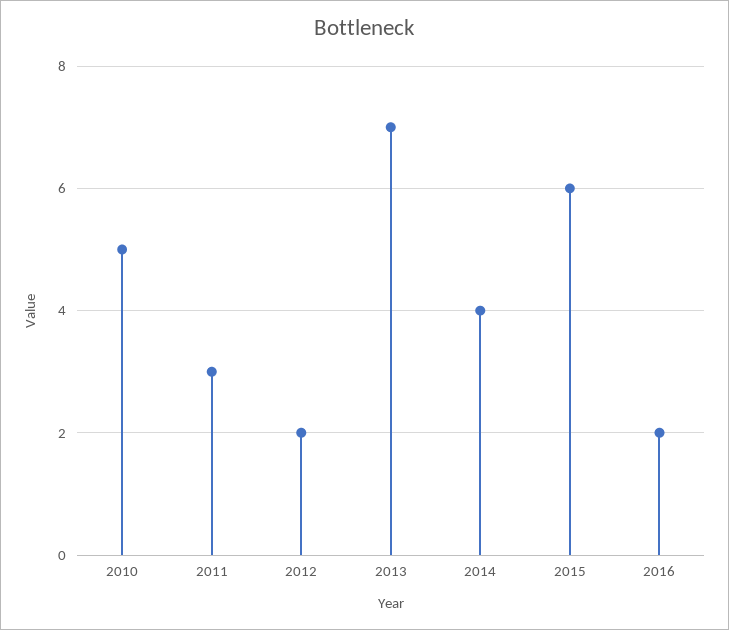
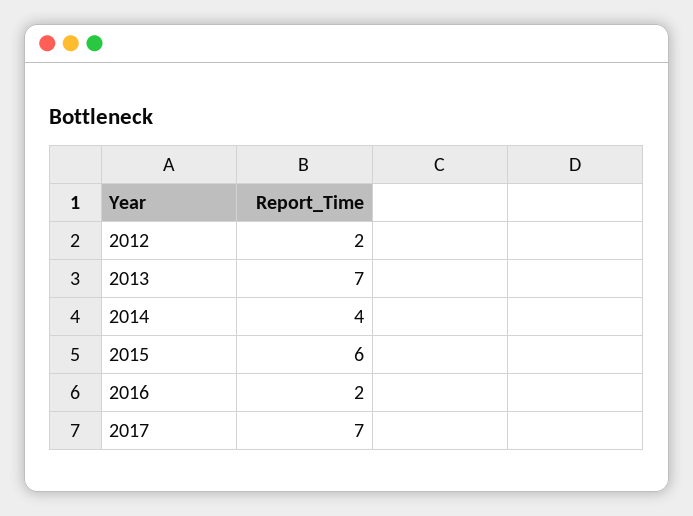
2010: 5 -> none
2011: 3 -> none
2017: none -> 7

